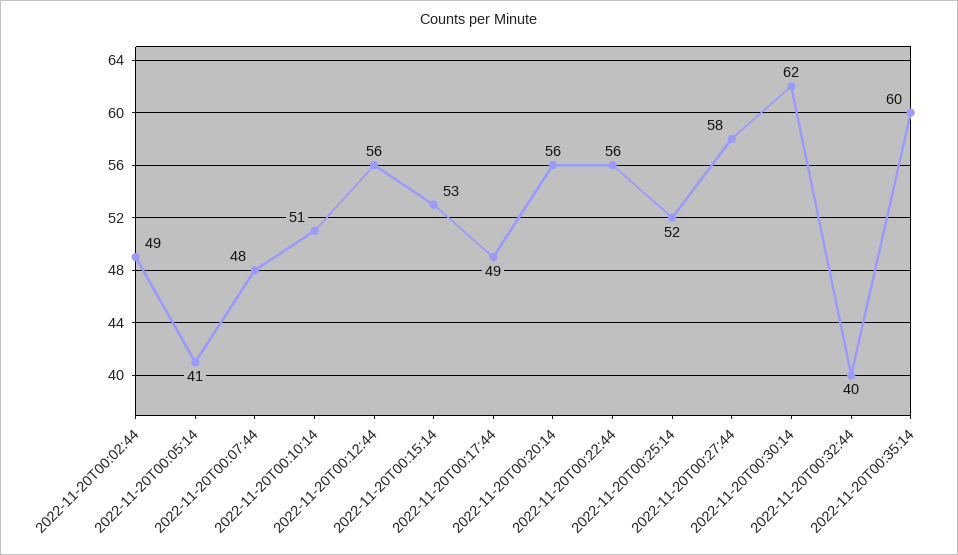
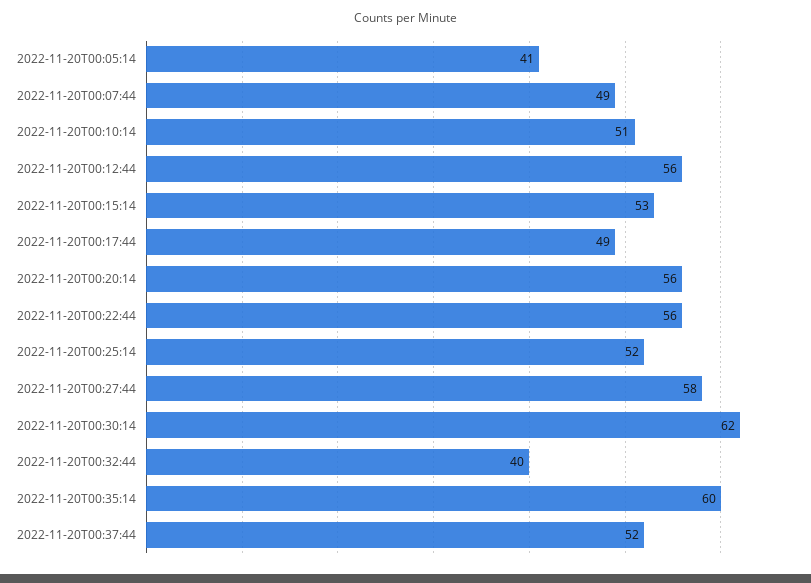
2022-11-20T00:02:44: 49 -> none
2022-11-20T00:07:44: 48 -> 49
2022-11-20T00:37:44: none -> 52

